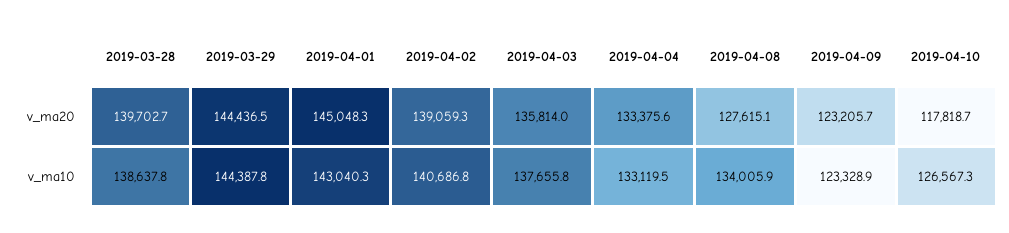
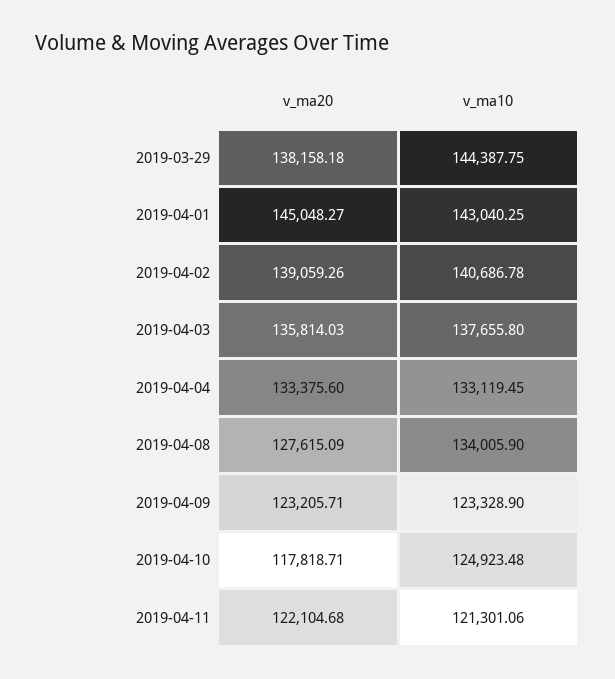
2019-03-28, v_ma20: 139702.7 -> none
2019-03-29, v_ma20: 144436.5 -> 138158.18
2019-03-28, v_ma10: 138637.8 -> none
2019-04-10, v_ma10: 126567.3 -> 124923.48
2019-04-11, v_ma20: none -> 122104.68
2019-04-11, v_ma10: none -> 121301.06

